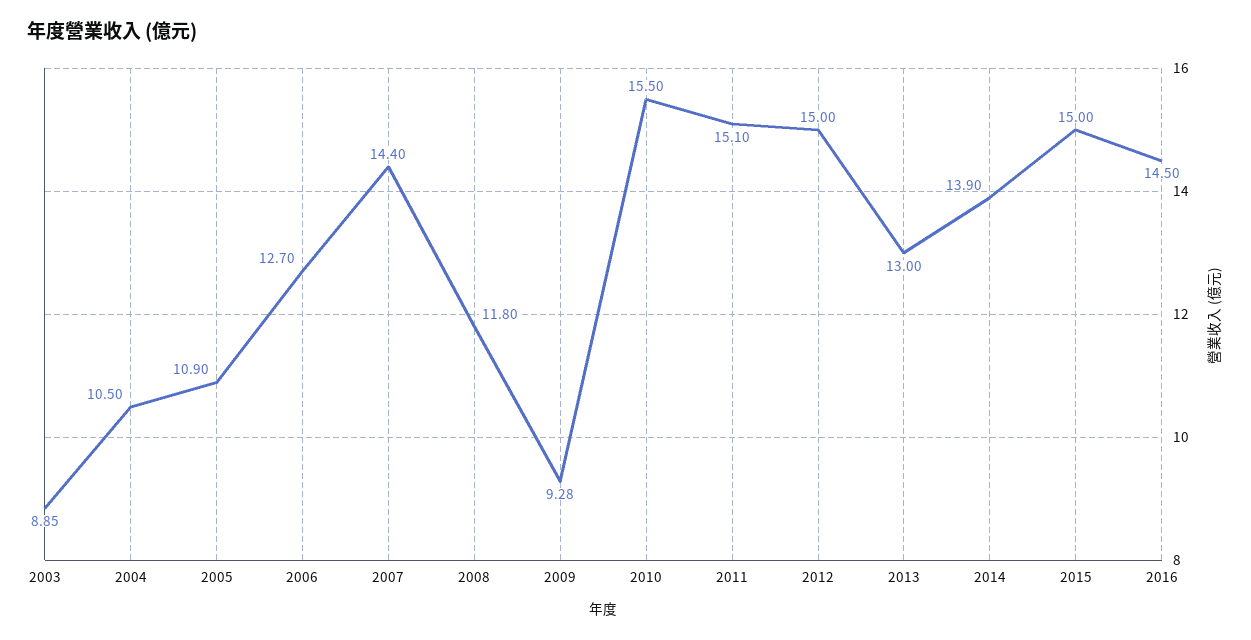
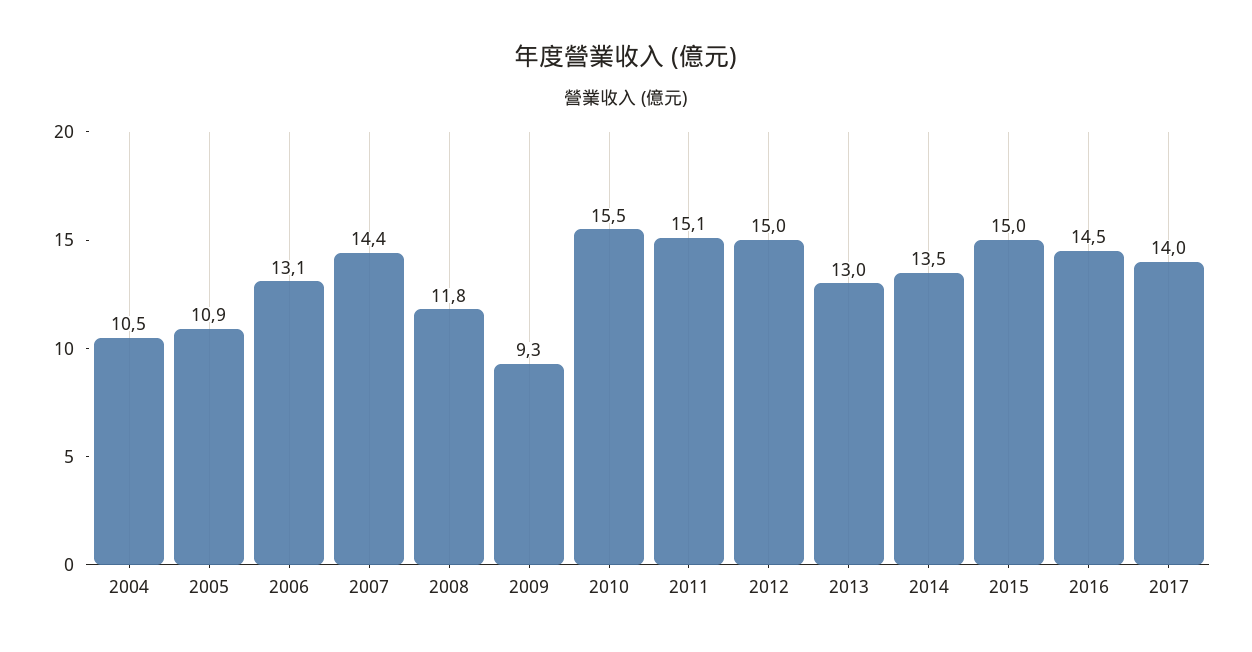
2003: 8.85 -> none
2006: 12.7 -> 13.1
2014: 13.9 -> 13.5
2017: none -> 14

